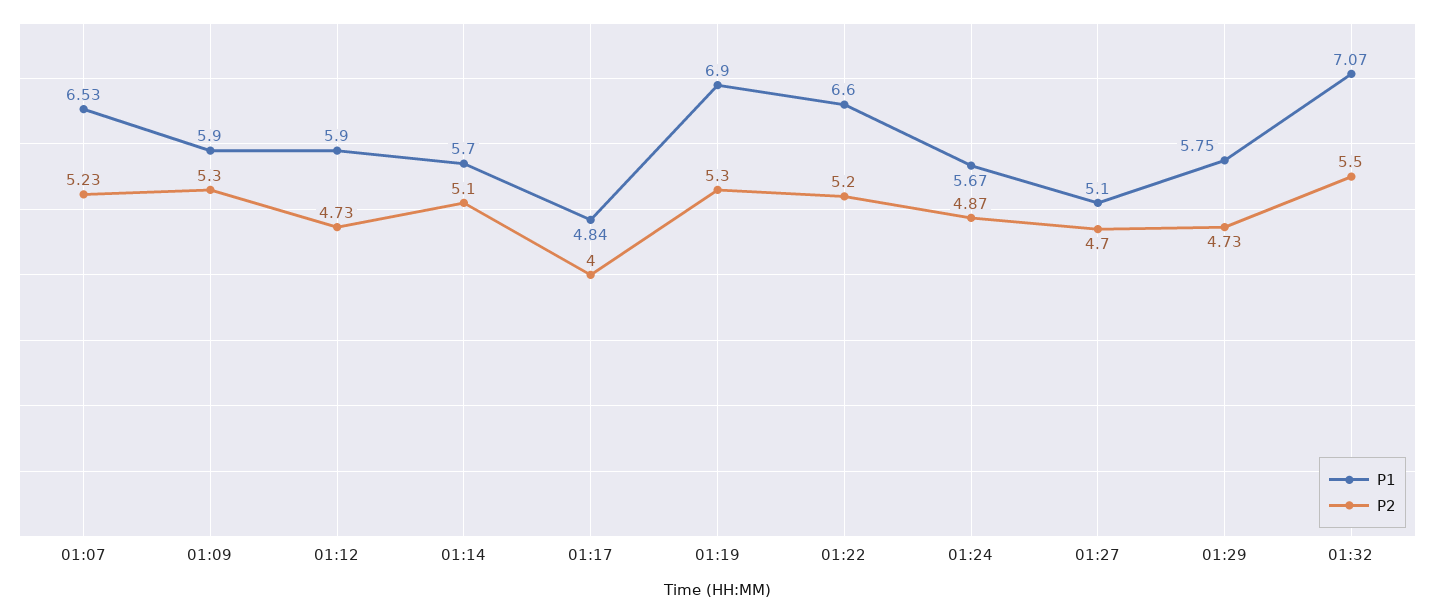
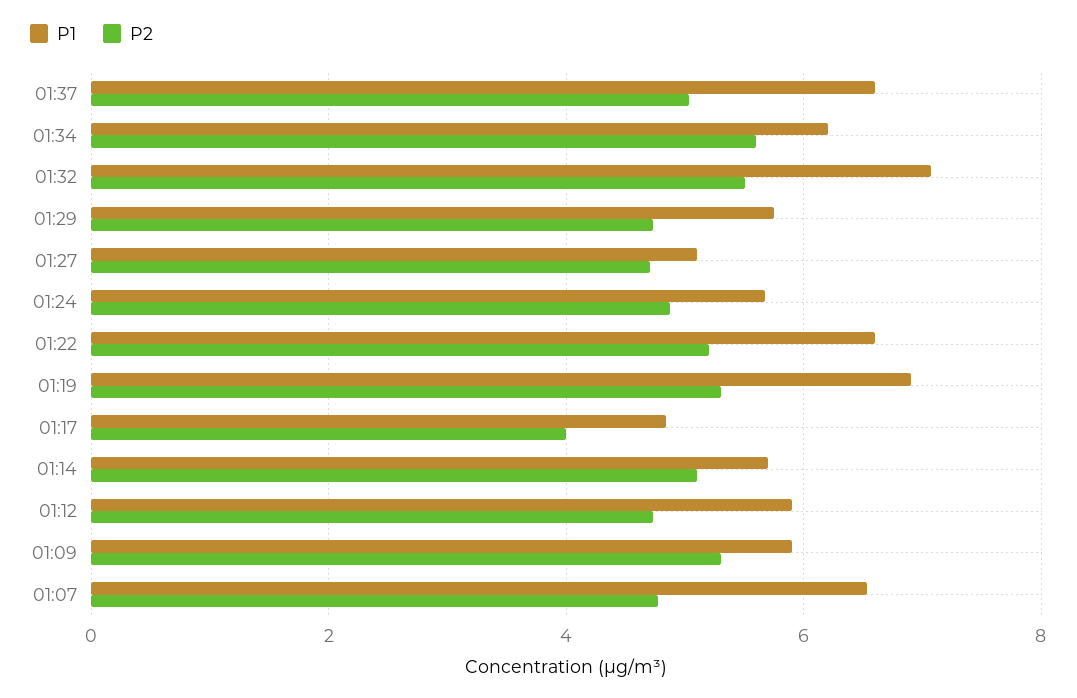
P2, 01:07: 5.23 -> 4.8
P1, 01:37: none -> 6.6
P2, 01:37: none -> 5
P1, 01:34: none -> 6.2
P2, 01:34: none -> 5.6

